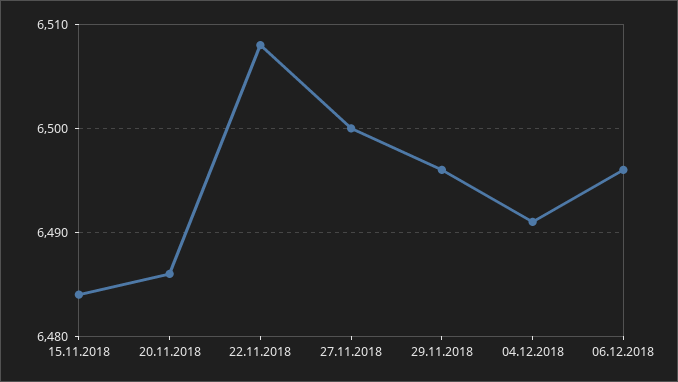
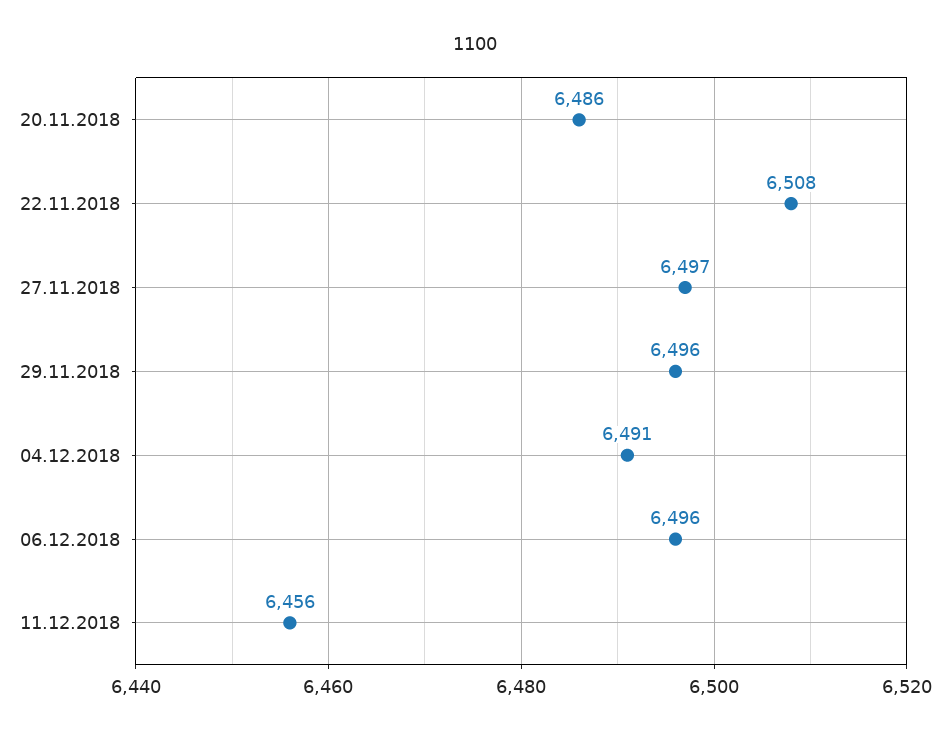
15.11.2018: 6484 -> none
27.11.2018: 6500 -> 6497
11.12.2018: none -> 6456

